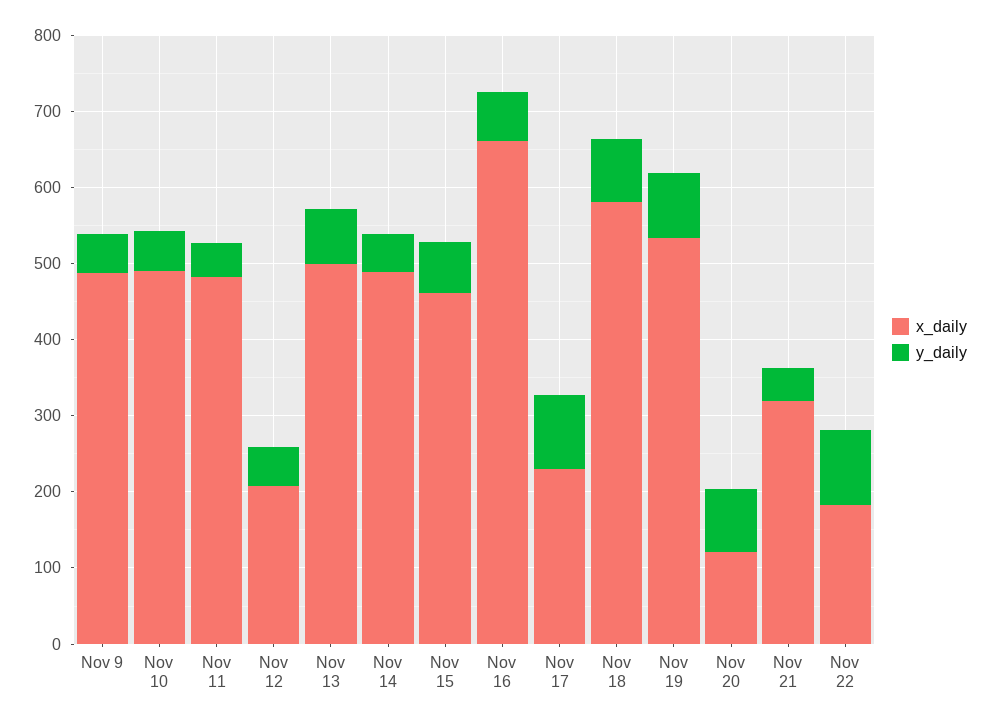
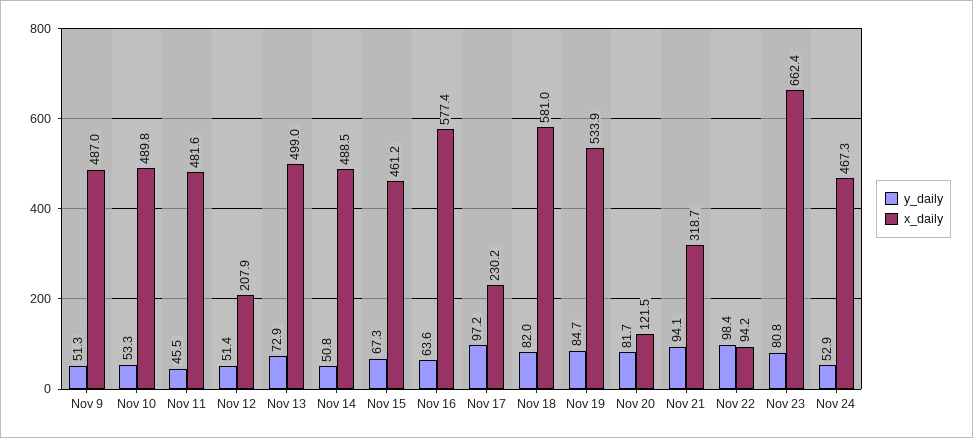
x_daily, Nov 16: 660 -> 577.4
y_daily, Nov 21: 40 -> 94.1
x_daily, Nov 22: 180 -> 94.2
y_daily, Nov 23: none -> 80.8
x_daily, Nov 23: none -> 662.4
y_daily, Nov 24: none -> 52.9
x_daily, Nov 24: none -> 467.3

